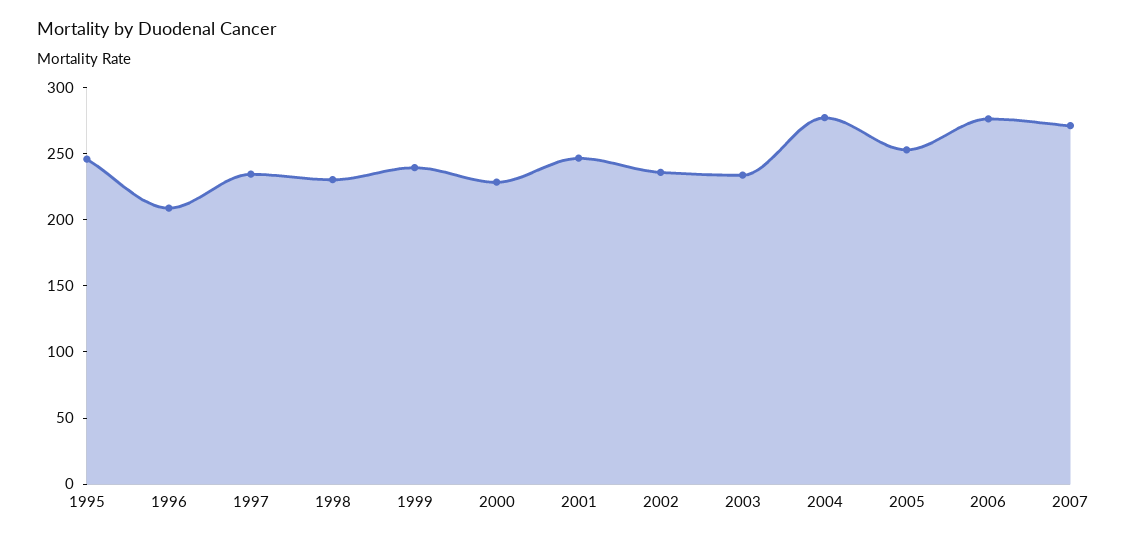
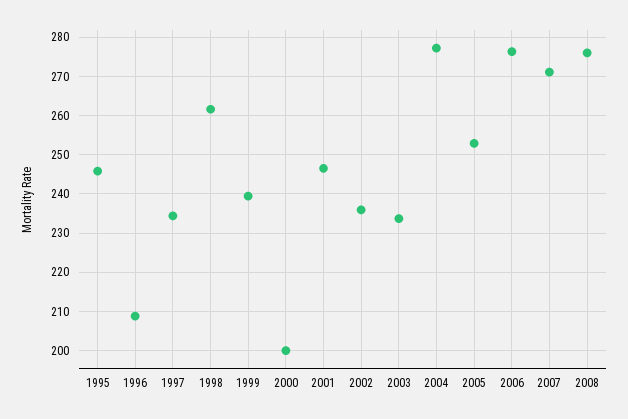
1998: 230 -> 262
2000: 230 -> 200
2008: none -> 276

